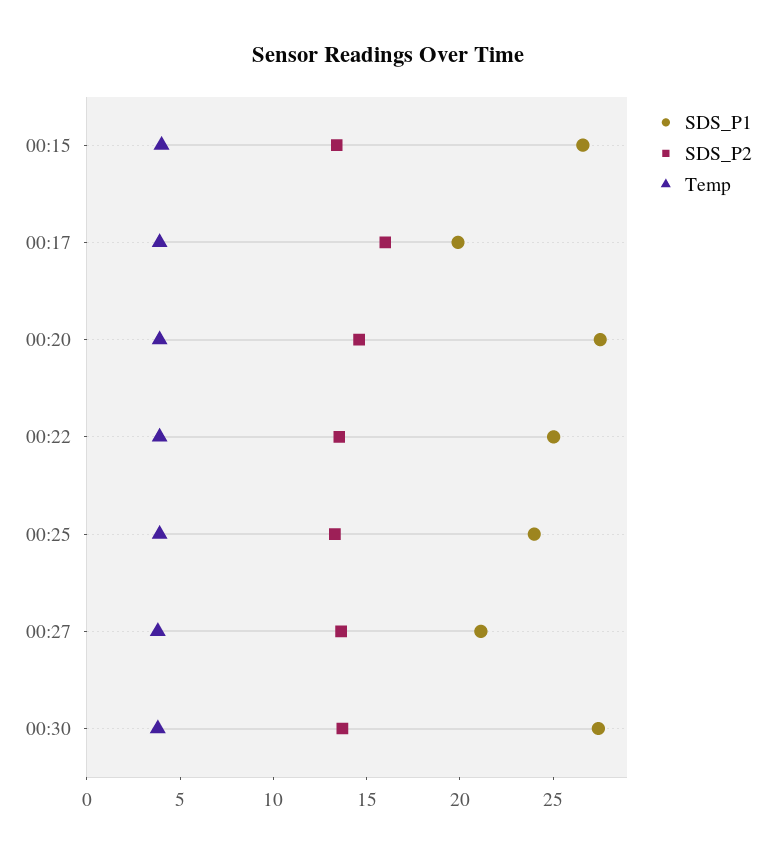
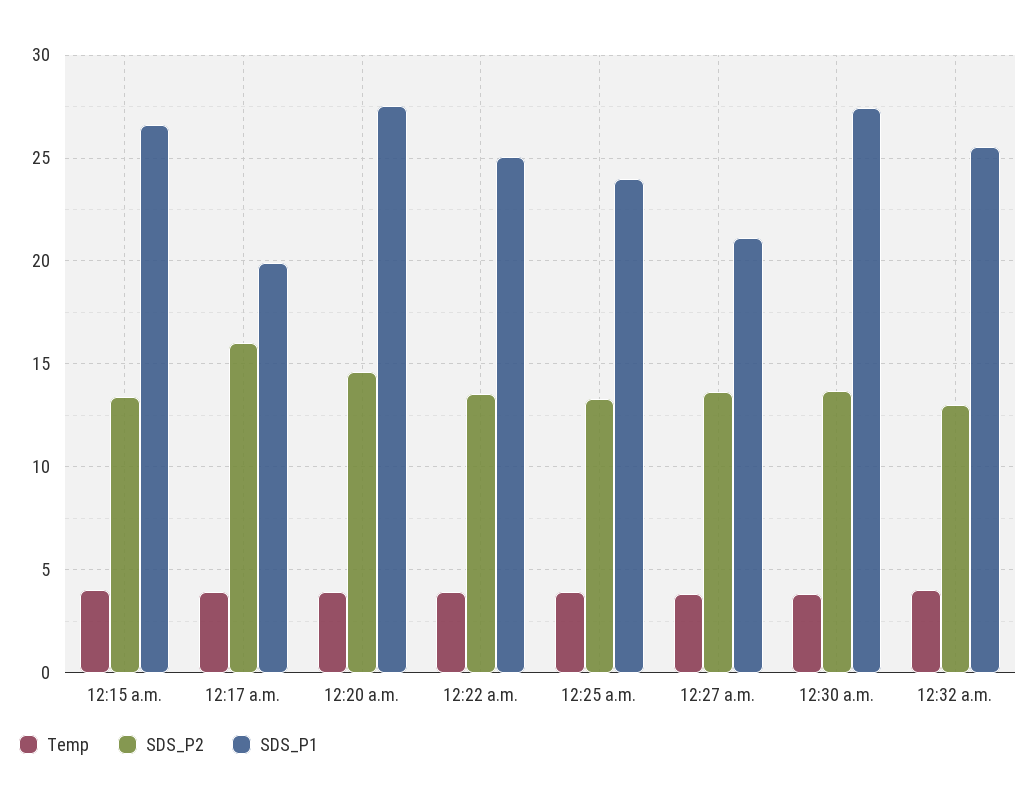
Temp, 12:32 a.m.: none -> 4
SDS_P2, 12:32 a.m.: none -> 13
SDS_P1, 12:32 a.m.: none -> 25.5

